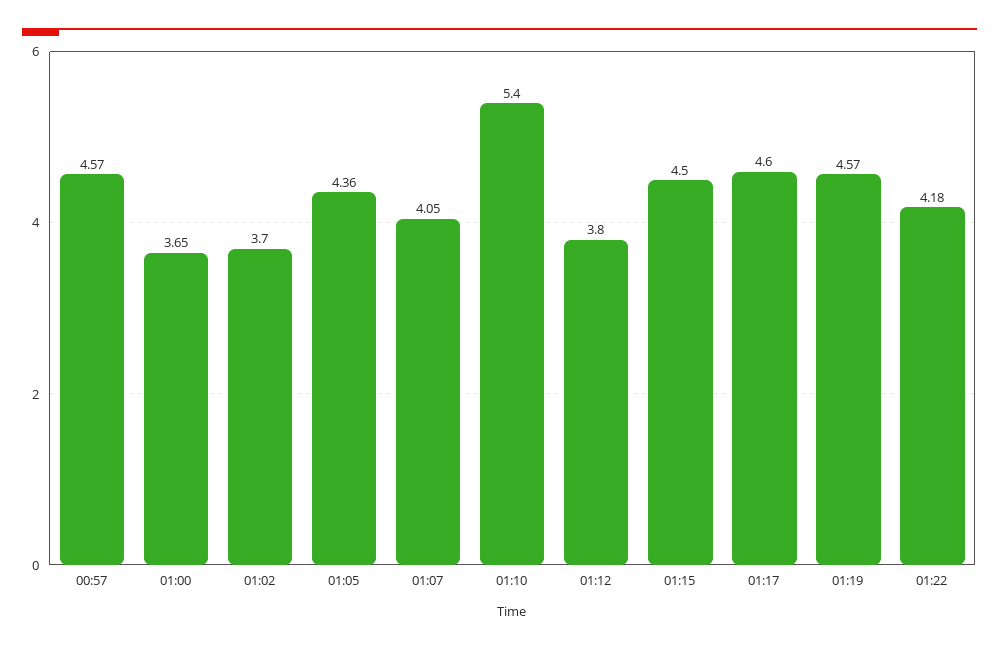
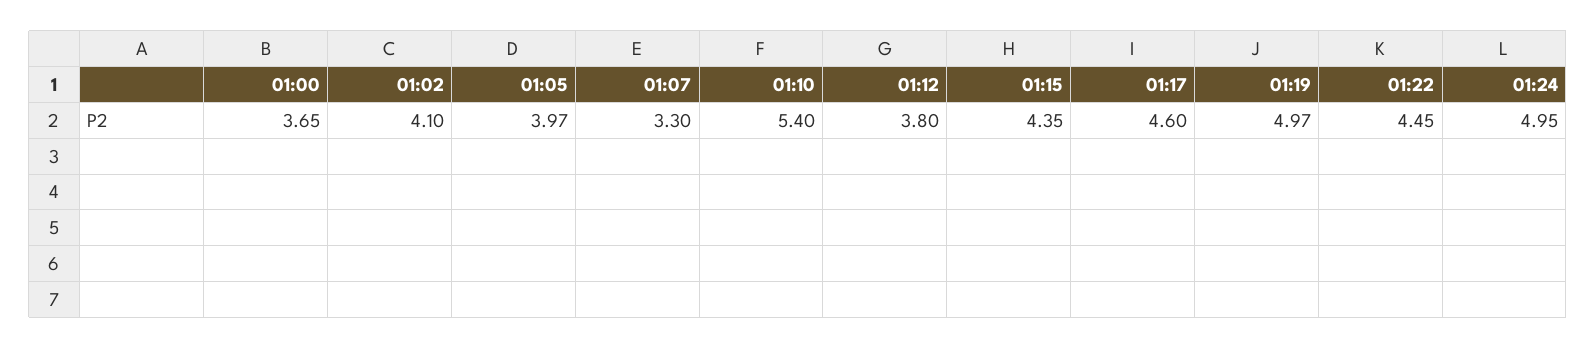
00:57: 4.57 -> none
01:02: 3.7 -> 4.1
01:05: 4.36 -> 3.97
01:07: 4.05 -> 3.3
01:15: 4.5 -> 4.35
01:19: 4.57 -> 4.97
01:22: 4.18 -> 4.45
01:24: none -> 4.95

